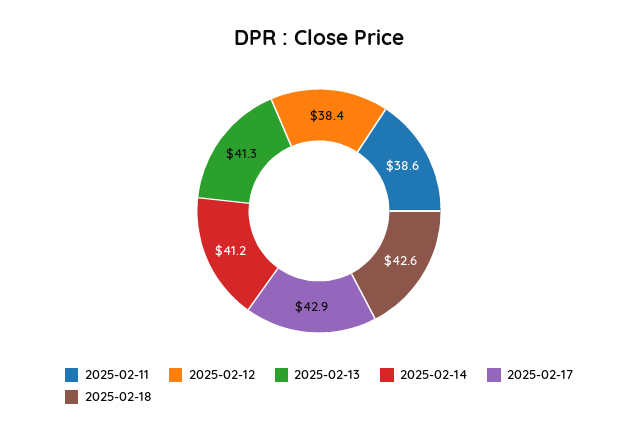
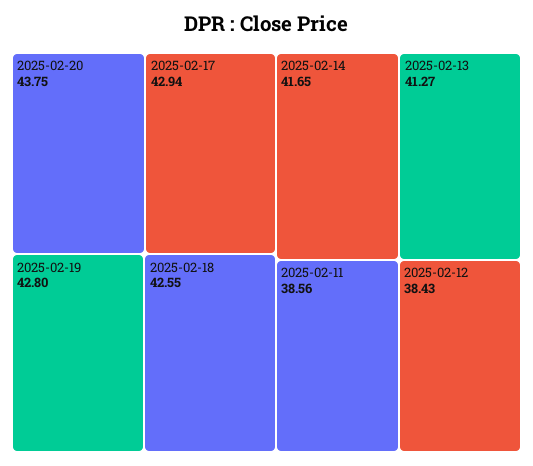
2025-02-14: 41.2 -> 41.65
2025-02-20: none -> 43.75
2025-02-19: none -> 42.8

